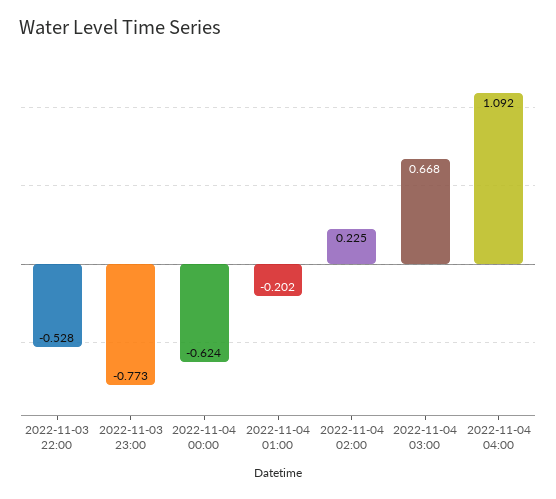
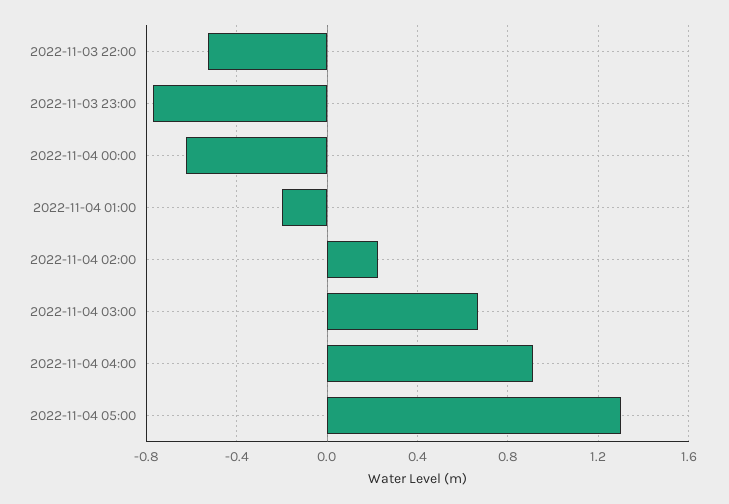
2022-11-04 04:00: 1.092 -> 0.9
2022-11-04 05:00: none -> 1.3

